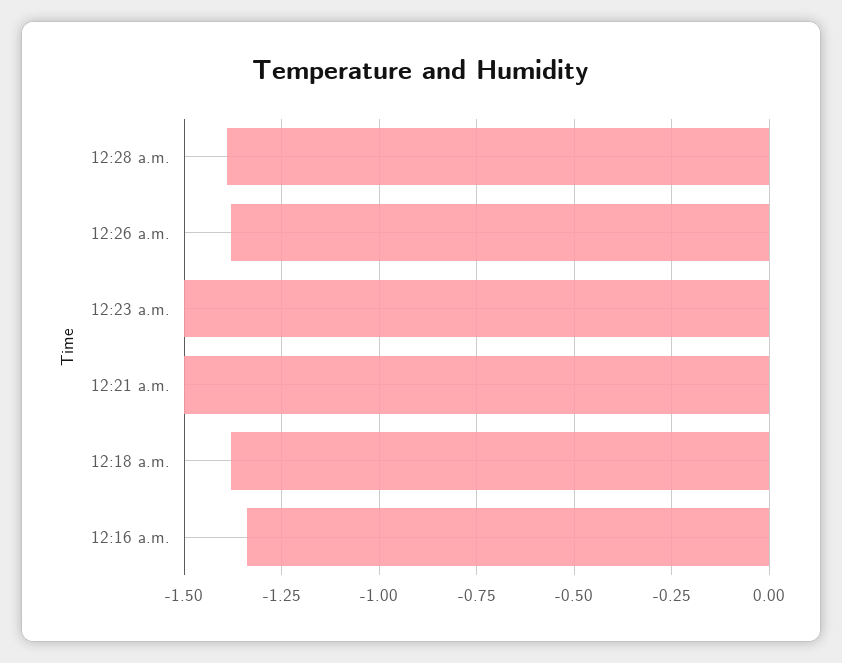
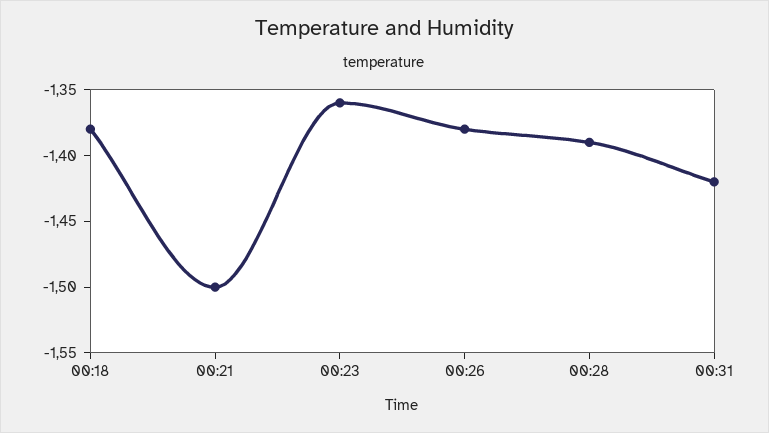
12:23 a.m.: -1.5 -> -1.36
12:16 a.m.: -1.35 -> none
00:31: none -> -1.42

